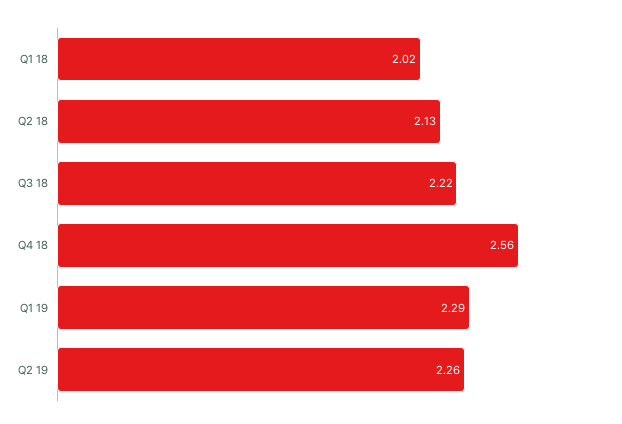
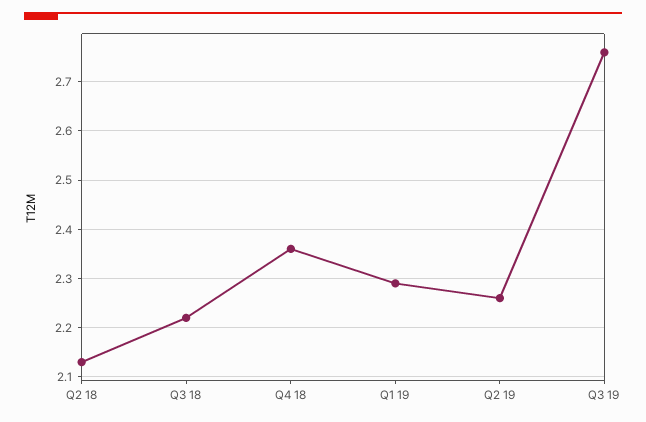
Q1 18: 2.02 -> none
Q4 18: 2.56 -> 2.35
Q3 19: none -> 2.75

